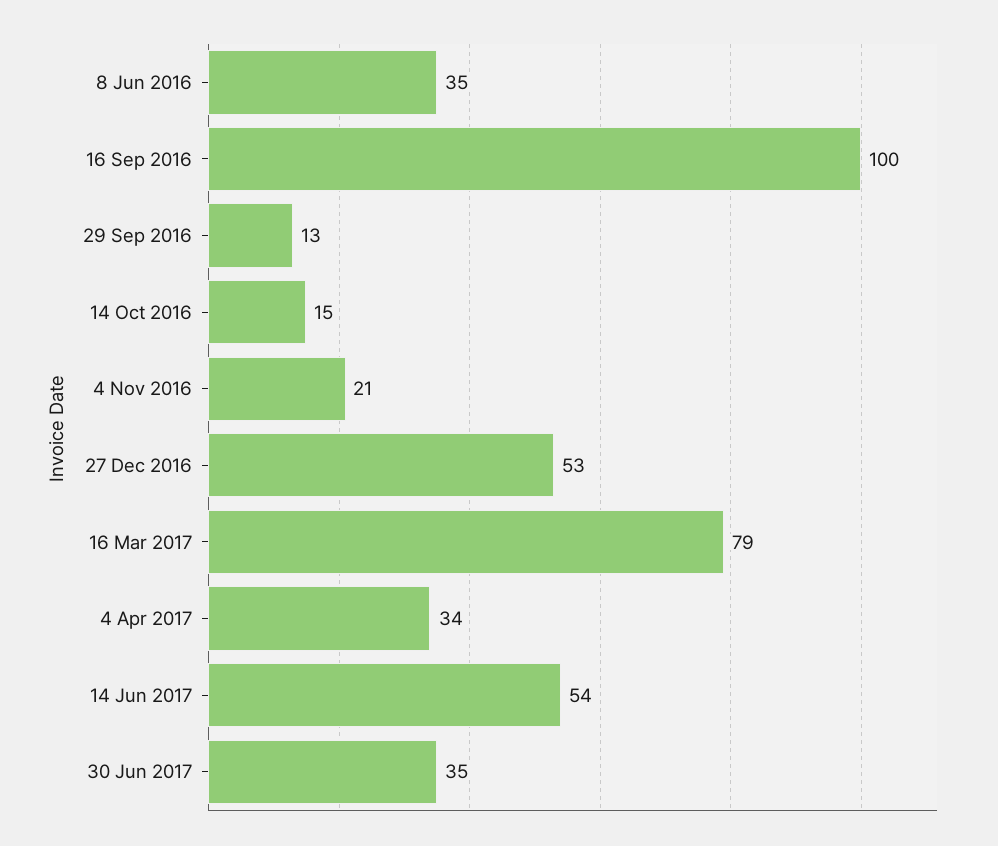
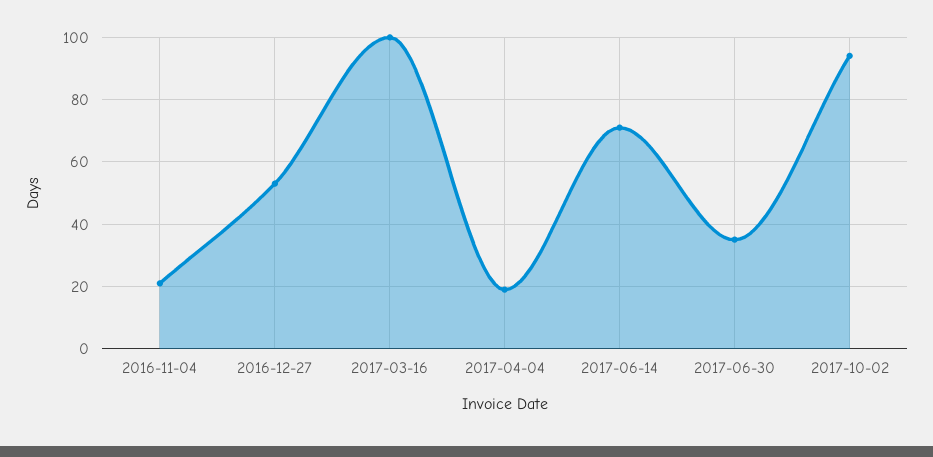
8 Jun 2016: 35 -> none
16 Sep 2016: 100 -> none
29 Sep 2016: 13 -> none
14 Oct 2016: 15 -> none
16 Mar 2017: 79 -> 100
4 Apr 2017: 34 -> 20
14 Jun 2017: 54 -> 70
2017-10-02: none -> 95

